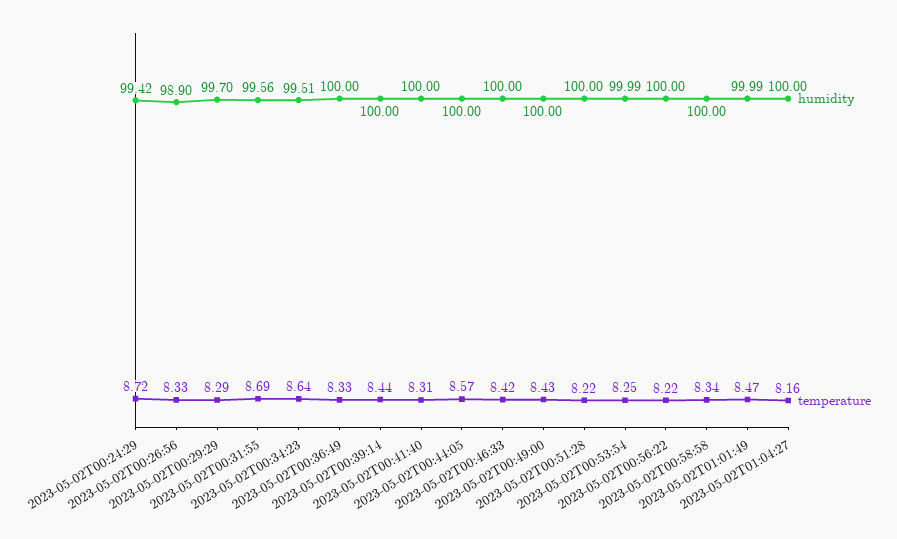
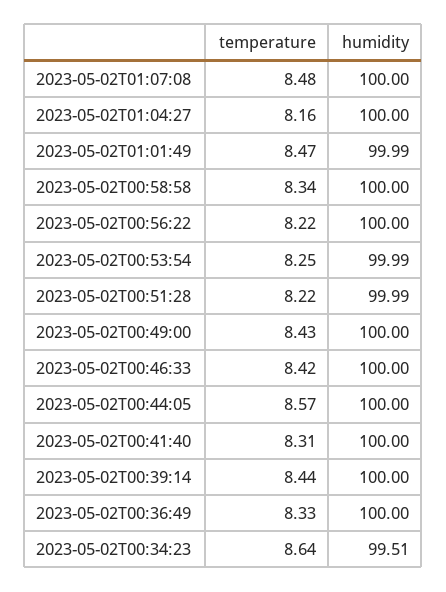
humidity, 2023-05-02T00:24:29: 99.42 -> none
temperature, 2023-05-02T00:24:29: 8.72 -> none
humidity, 2023-05-02T00:26:56: 98.9 -> none
temperature, 2023-05-02T00:26:56: 8.33 -> none
humidity, 2023-05-02T00:29:29: 99.7 -> none
temperature, 2023-05-02T00:29:29: 8.29 -> none
humidity, 2023-05-02T00:31:55: 99.56 -> none
temperature, 2023-05-02T00:31:55: 8.69 -> none
humidity, 2023-05-02T00:51:28: 100 -> 99.99
temperature, 2023-05-02T01:07:08: none -> 8.48
humidity, 2023-05-02T01:07:08: none -> 100

